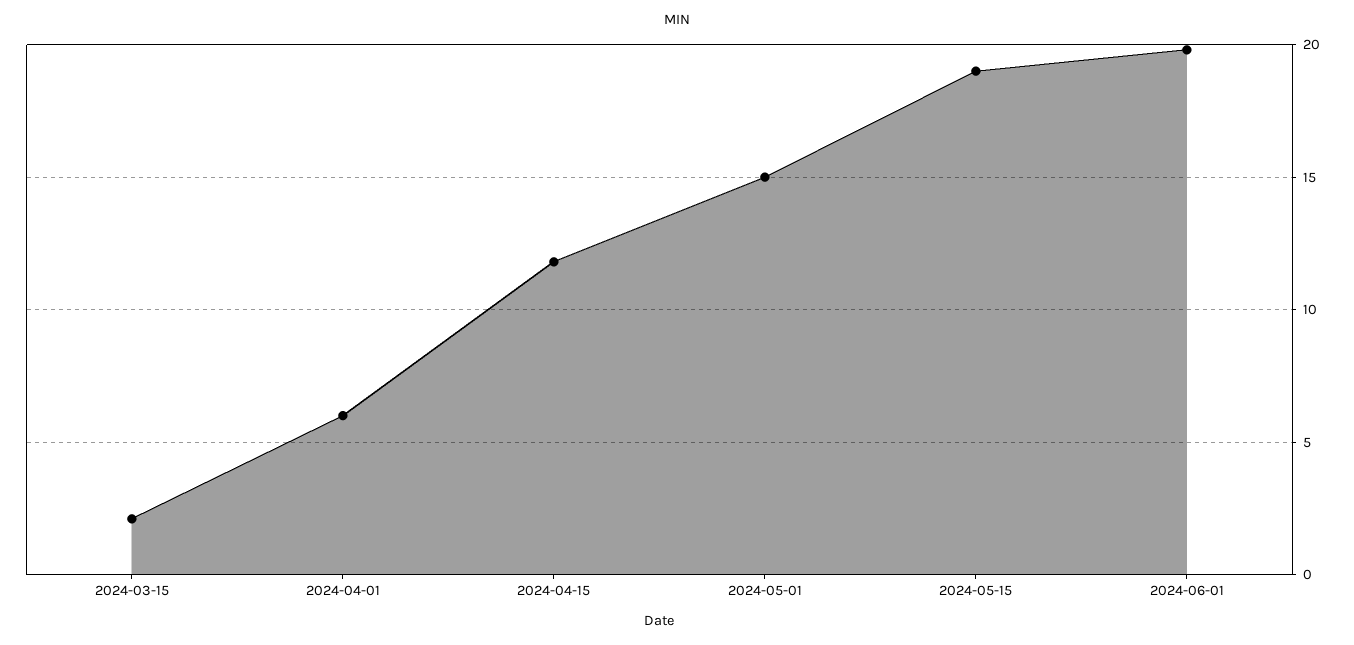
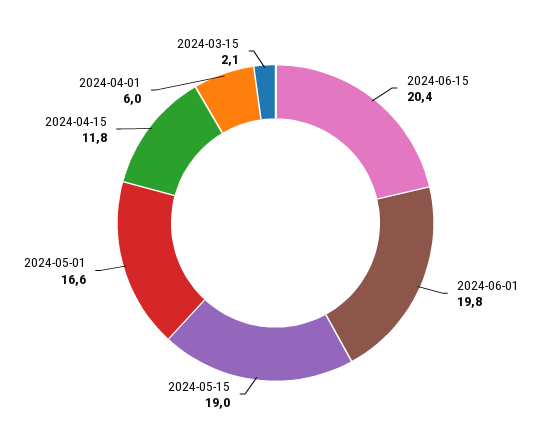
2024-05-01: 15 -> 16.6
2024-06-15: none -> 20.4

